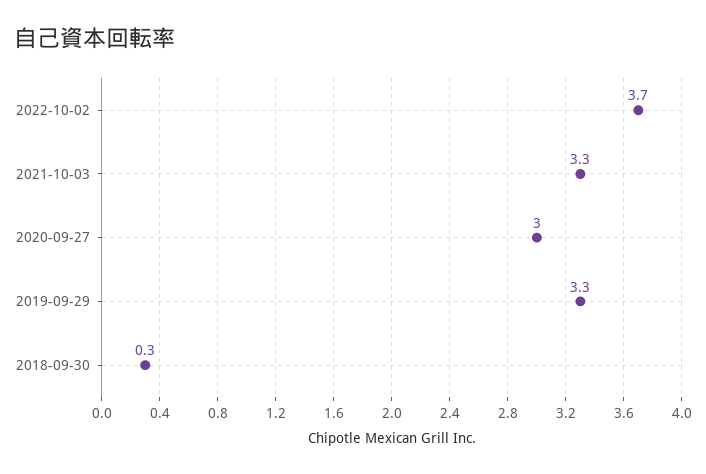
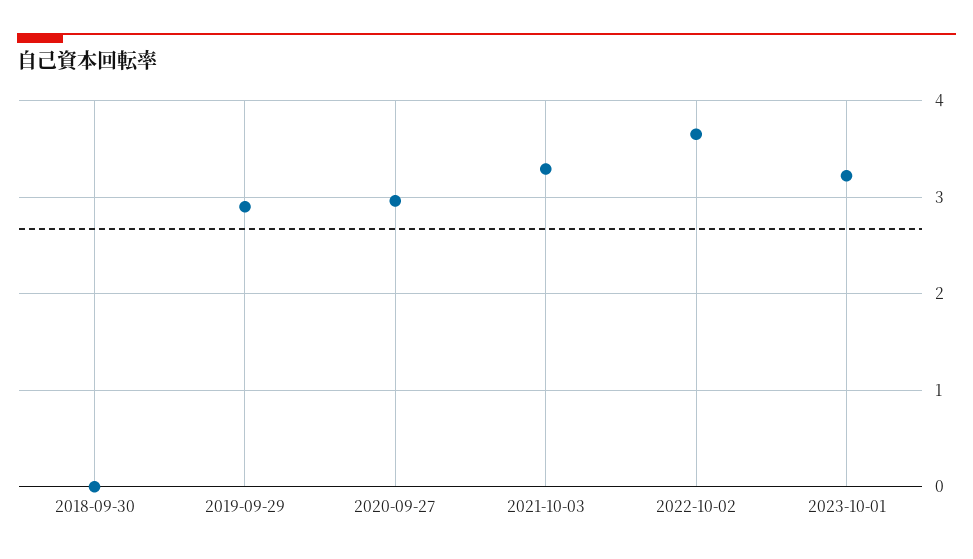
2019-09-29: 3.3 -> 2.9
2018-09-30: 0.3 -> 0
2023-10-01: none -> 3.2

